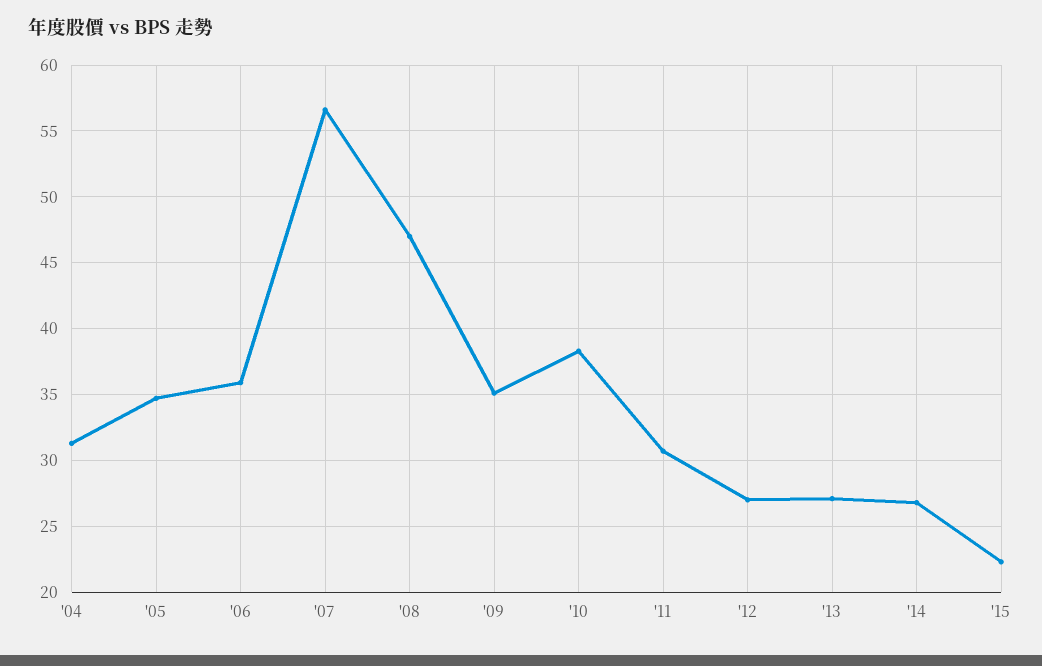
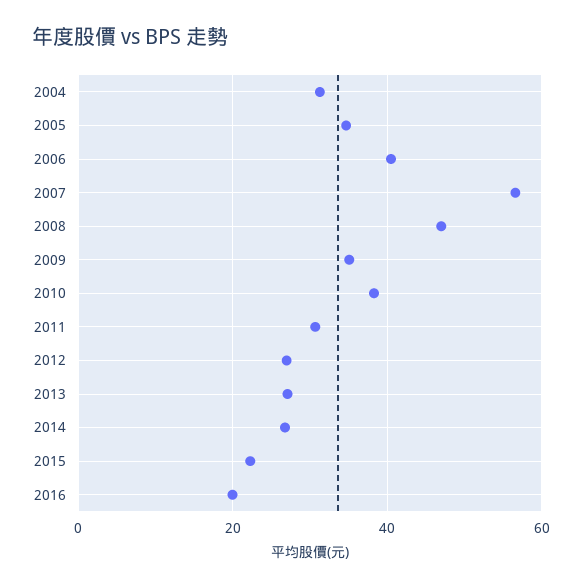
'06: 36 -> 40
2016: none -> 20

